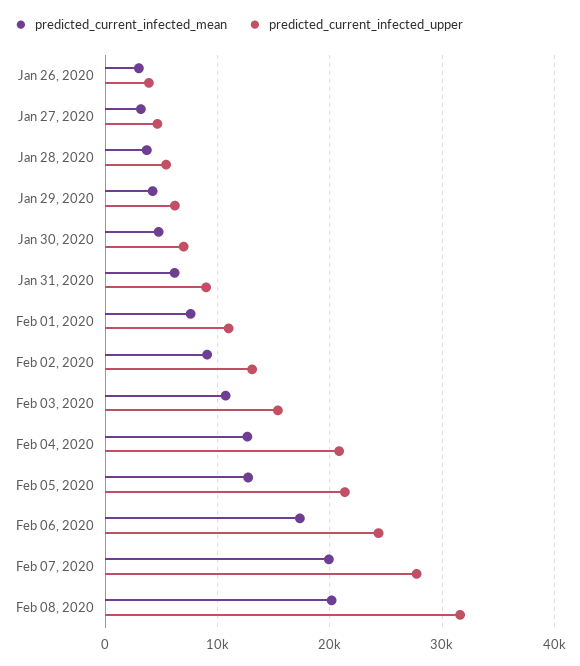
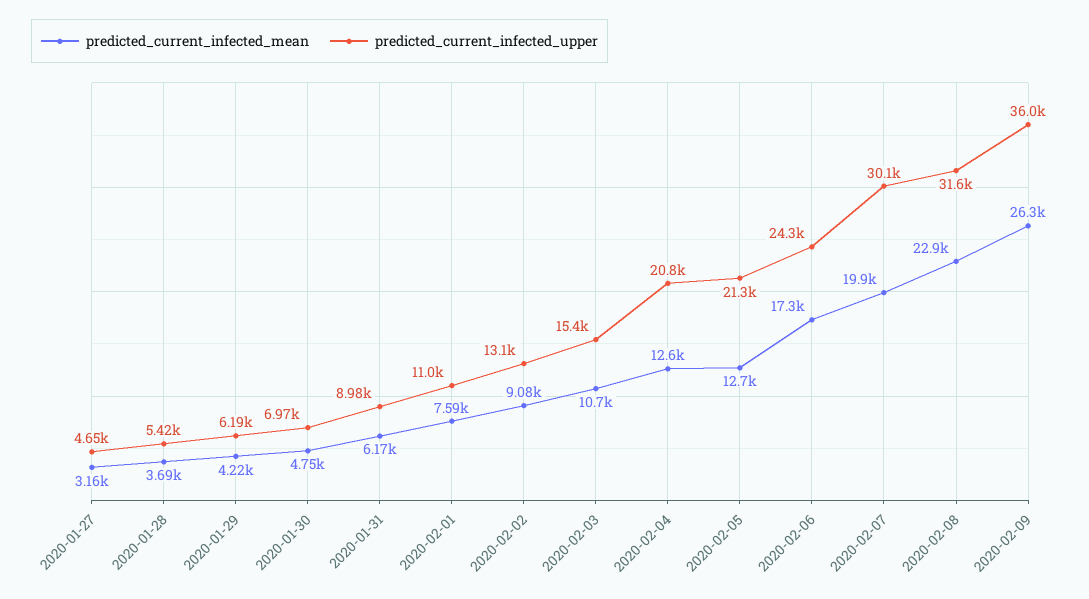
predicted_current_infected_mean, Jan 26, 2020: 3000 -> none
predicted_current_infected_upper, Jan 26, 2020: 4000 -> none
predicted_current_infected_upper, Feb 07, 2020: 28000 -> 30100
predicted_current_infected_mean, Feb 08, 2020: 20000 -> 22900
predicted_current_infected_mean, 2020-02-09: none -> 26300
predicted_current_infected_upper, 2020-02-09: none -> 36000

